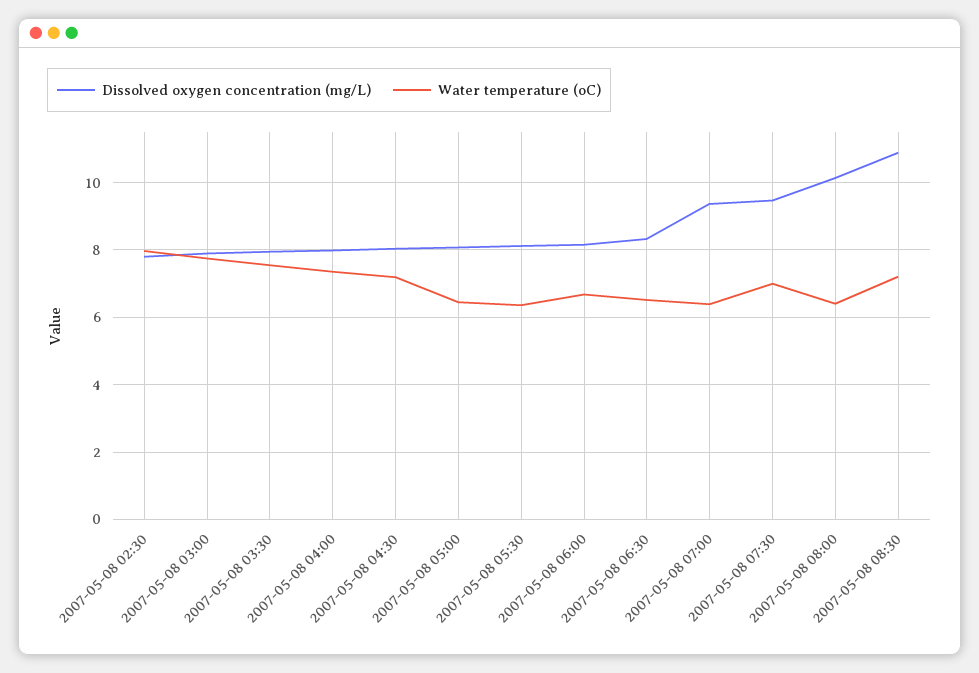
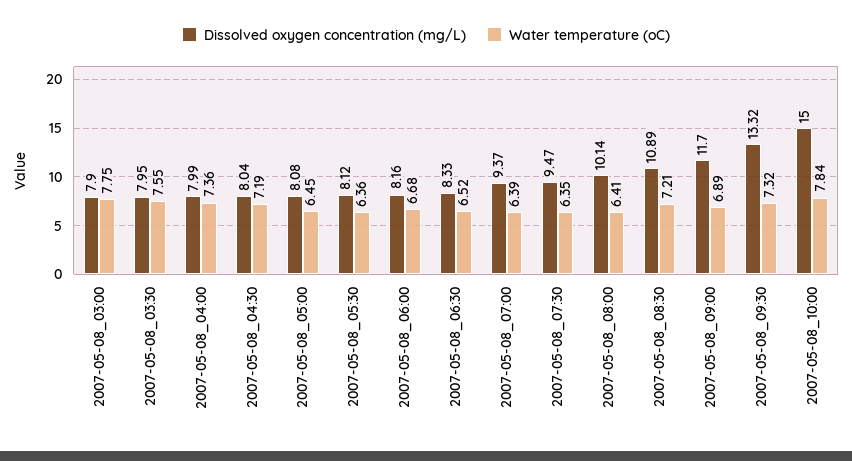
Dissolved oxygen concentration (mg/L), 2007-05-08 02:30: 7.8 -> none
Water temperature (oC), 2007-05-08 02:30: 8 -> none
Water temperature (oC), 2007-05-08 07:30: 7 -> 6.35
Dissolved oxygen concentration (mg/L), 2007-05-08_09:00: none -> 11.7
Water temperature (oC), 2007-05-08_09:00: none -> 6.89
Dissolved oxygen concentration (mg/L), 2007-05-08_09:30: none -> 13.32
Water temperature (oC), 2007-05-08_09:30: none -> 7.32
Dissolved oxygen concentration (mg/L), 2007-05-08_10:00: none -> 15
Water temperature (oC), 2007-05-08_10:00: none -> 7.84

